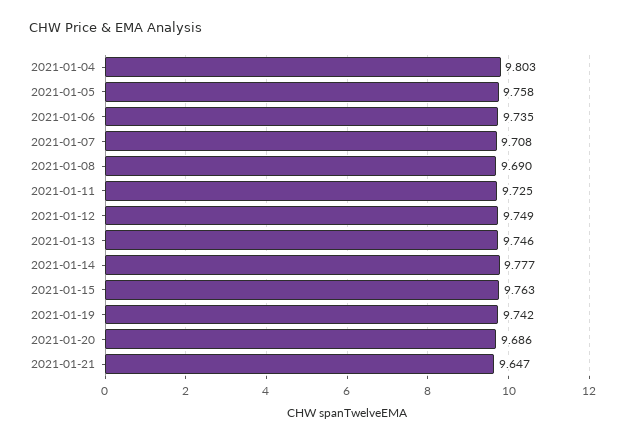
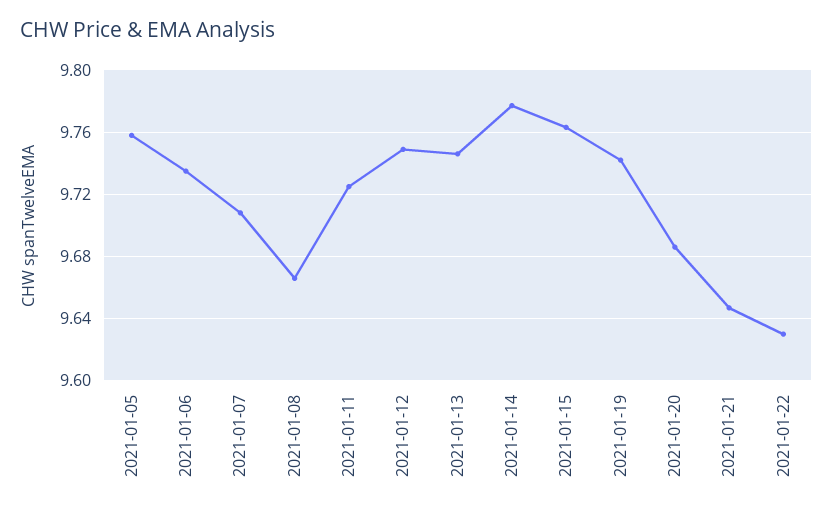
2021-01-04: 9.803 -> none
2021-01-08: 9.69 -> 9.665
2021-01-22: none -> 9.63

